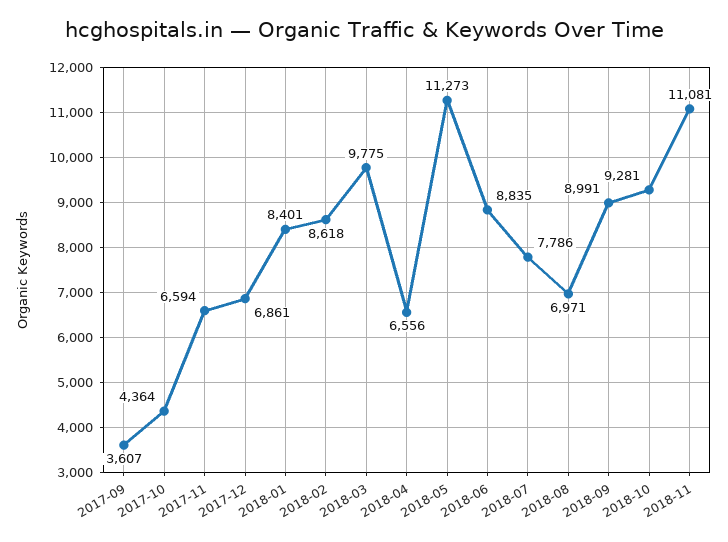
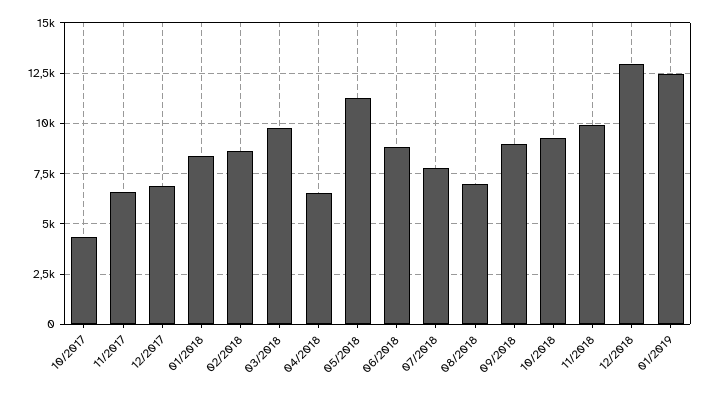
2017-09: 3607 -> none
2018-11: 11081 -> 10000
12/2018: none -> 13000
01/2019: none -> 12500

